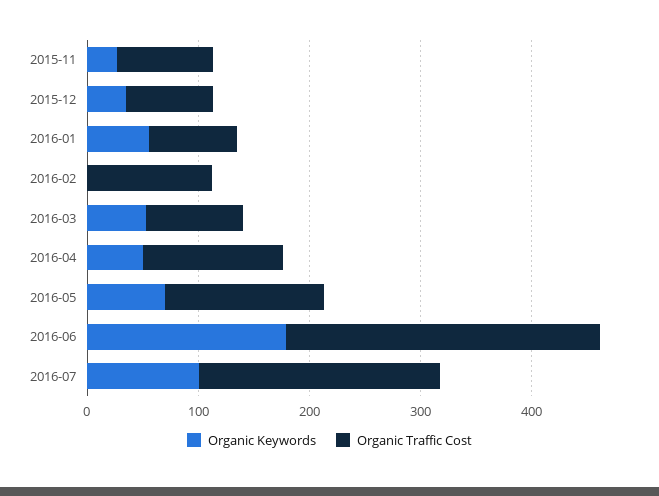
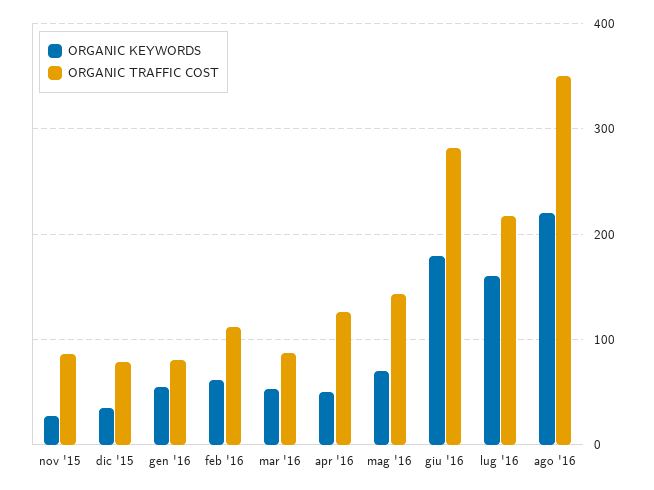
Organic Keywords, 2016-02: 0 -> 60
Organic Keywords, 2016-07: 100 -> 160
Organic Keywords, ago '16: none -> 220
Organic Traffic Cost, ago '16: none -> 350

